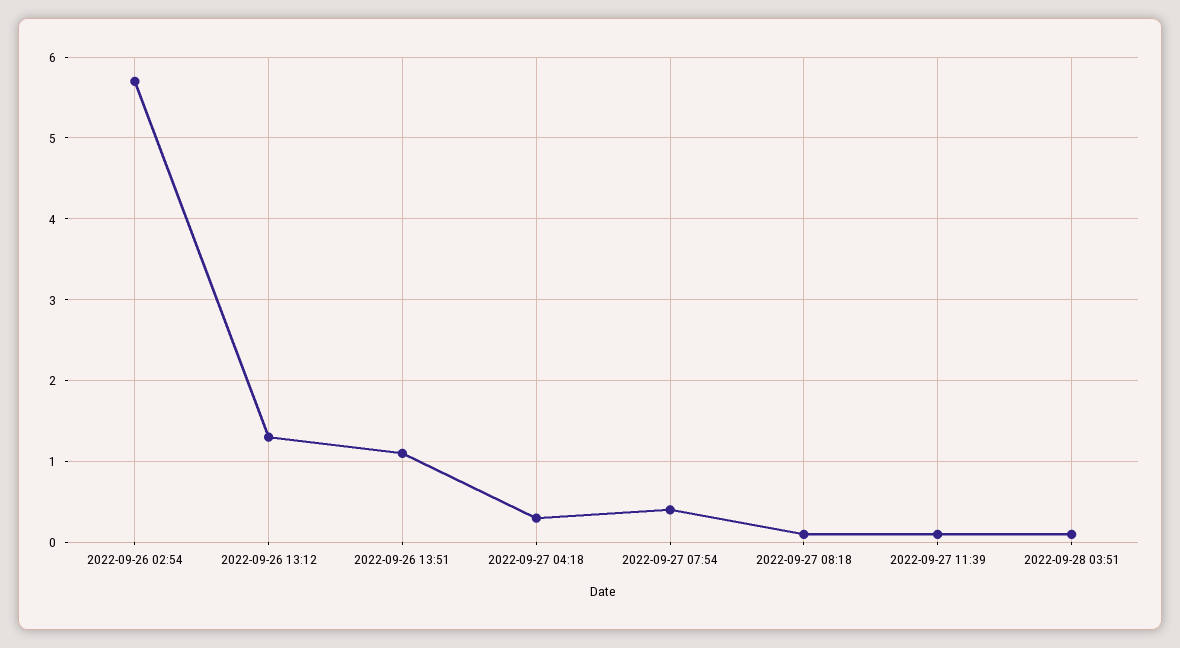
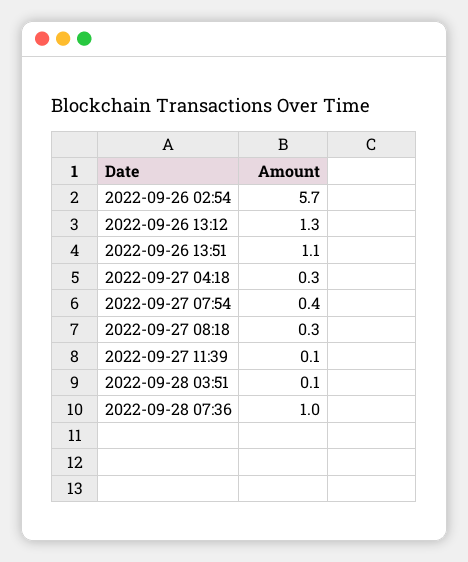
2022-09-27 08:18: 0.1 -> 0.3
2022-09-28 07:36: none -> 1

